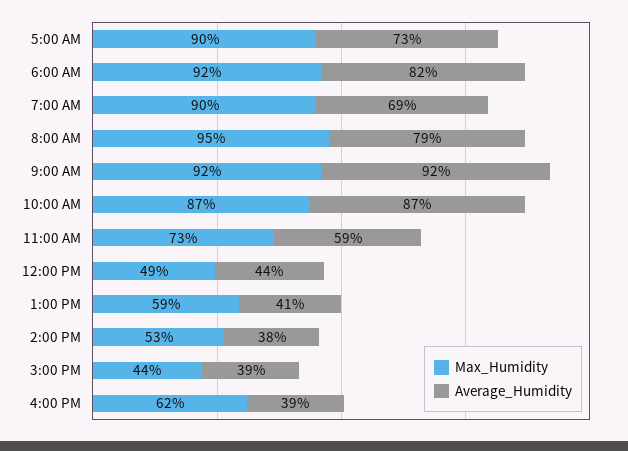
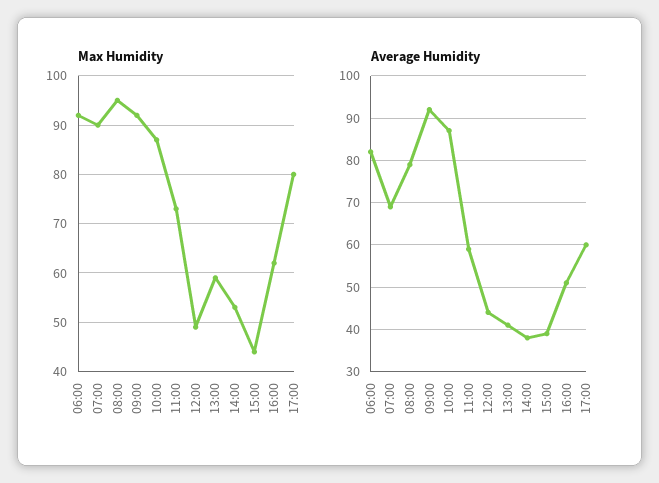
Max_Humidity, 5:00 AM: 90 -> none
Average_Humidity, 5:00 AM: 73 -> none
Average_Humidity, 4:00 PM: 39 -> 50
Max_Humidity, 17:00: none -> 80
Average_Humidity, 17:00: none -> 60

